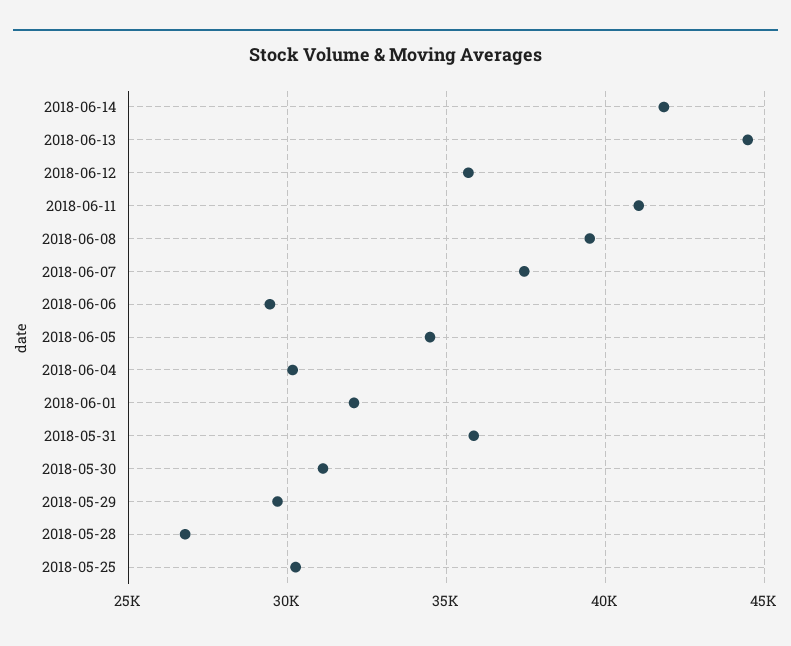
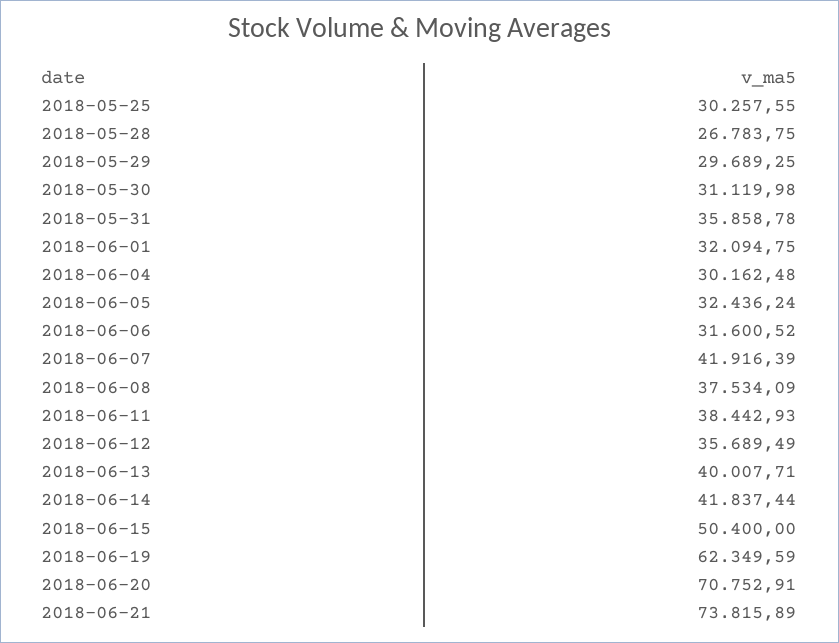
2018-06-13: 44500 -> 40007.71
2018-06-11: 41000 -> 38442.93
2018-06-08: 39500 -> 37534.09
2018-06-07: 37500 -> 41916.39
2018-06-06: 29500 -> 31600.52
2018-06-05: 34500 -> 32436.24
2018-06-15: none -> 50400
2018-06-19: none -> 62349.59
2018-06-20: none -> 70752.91
2018-06-21: none -> 73815.89

